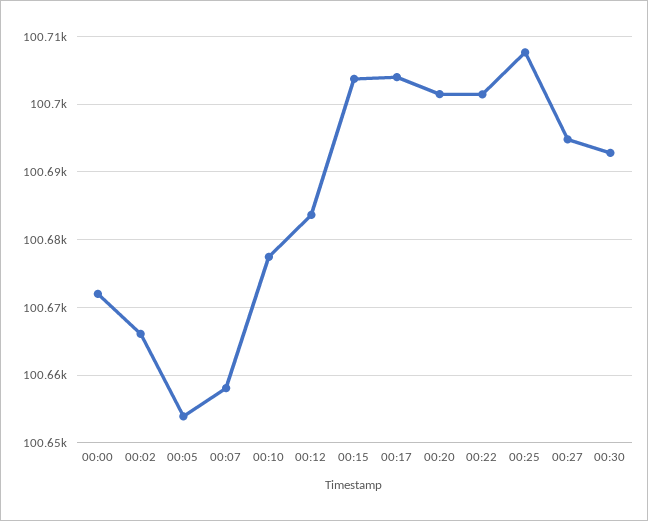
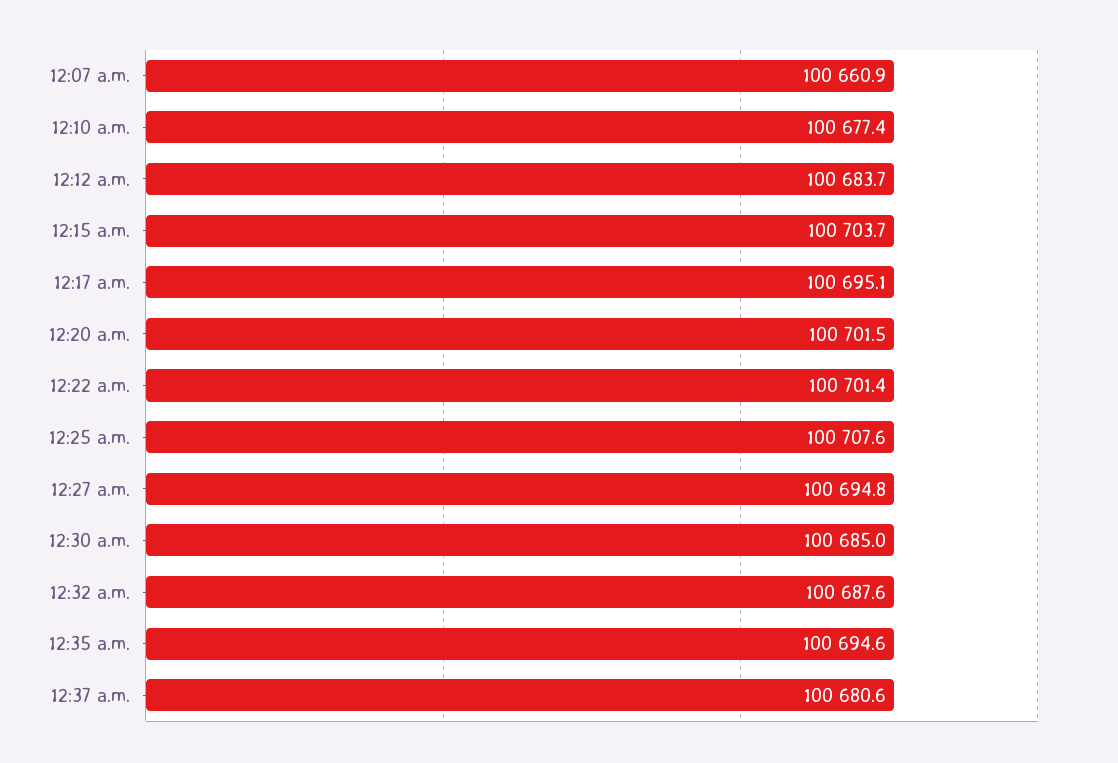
00:00: 100672 -> none
00:02: 100666 -> none
00:05: 100654 -> none
00:07: 100658 -> 100660.9
00:17: 100704 -> 100695.1
00:30: 100693 -> 100685
12:32 a.m.: none -> 100687.6
12:35 a.m.: none -> 100694.6
12:37 a.m.: none -> 100680.6

